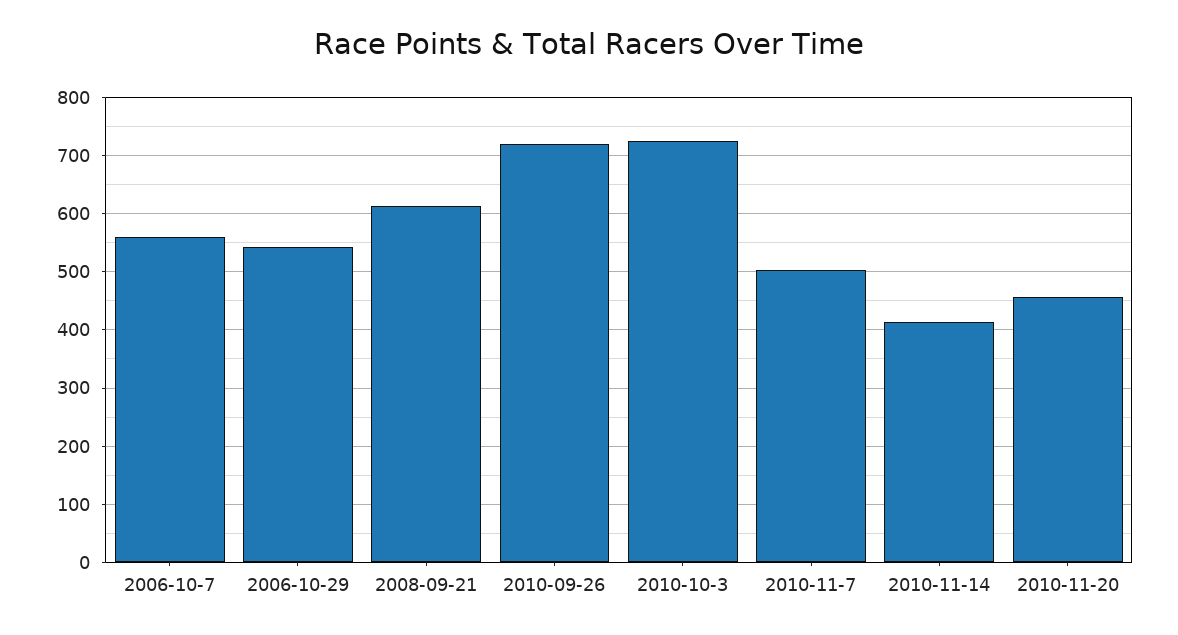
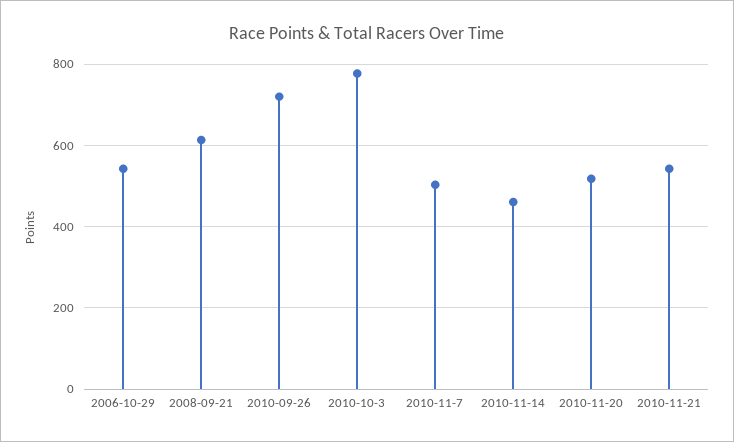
2006-10-7: 560 -> none
2010-10-3: 720 -> 780
2010-11-14: 420 -> 460
2010-11-20: 460 -> 520
2010-11-21: none -> 540

